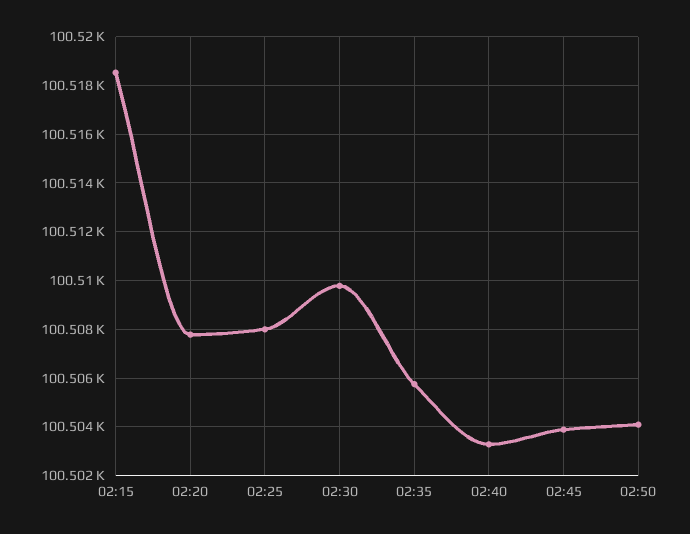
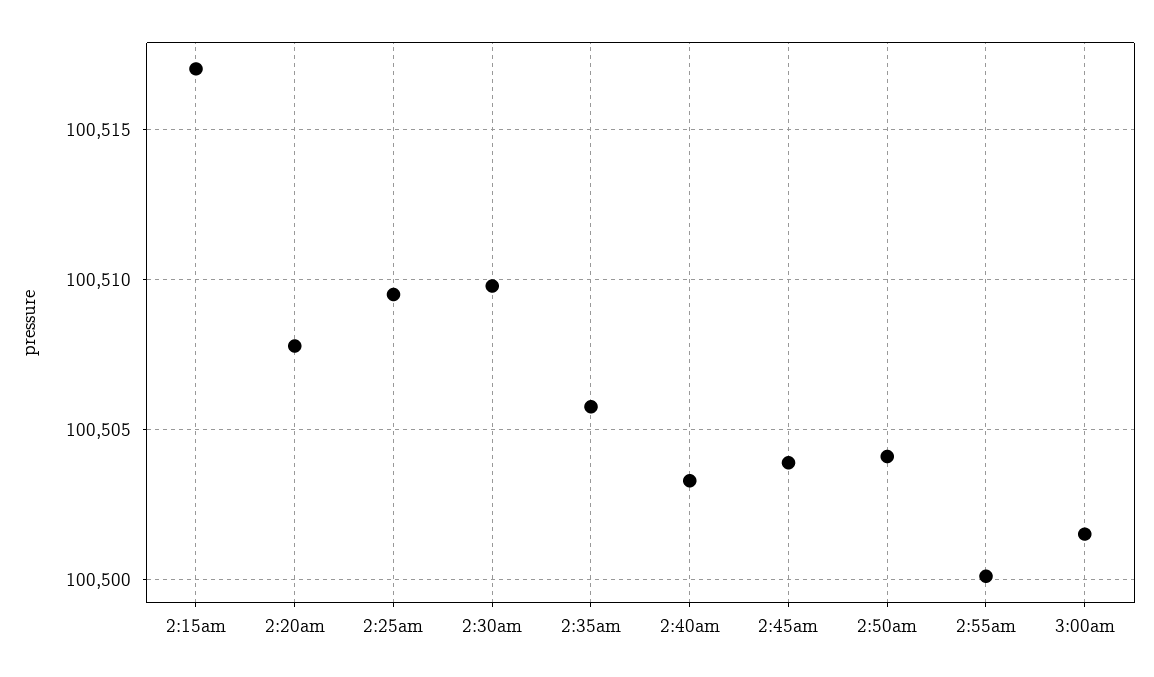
02:15: 100518.5 -> 100517
02:25: 100508 -> 100509.5
2:55am: none -> 100500
3:00am: none -> 100501.5

